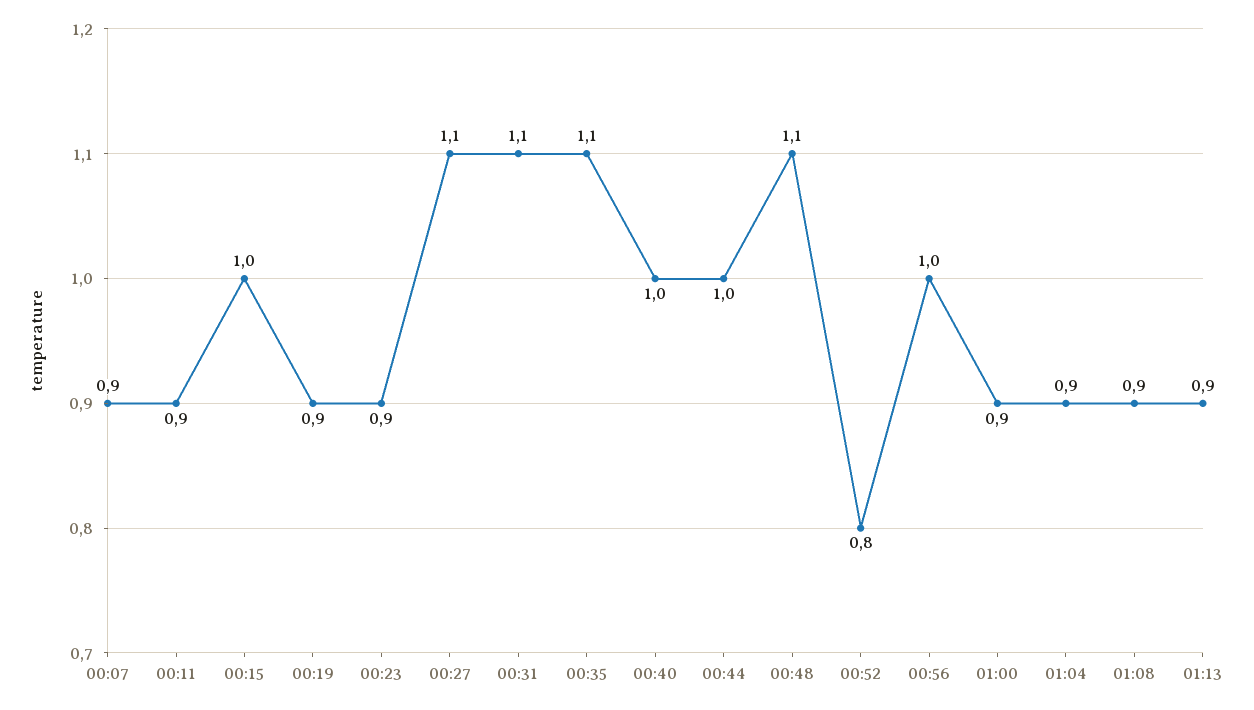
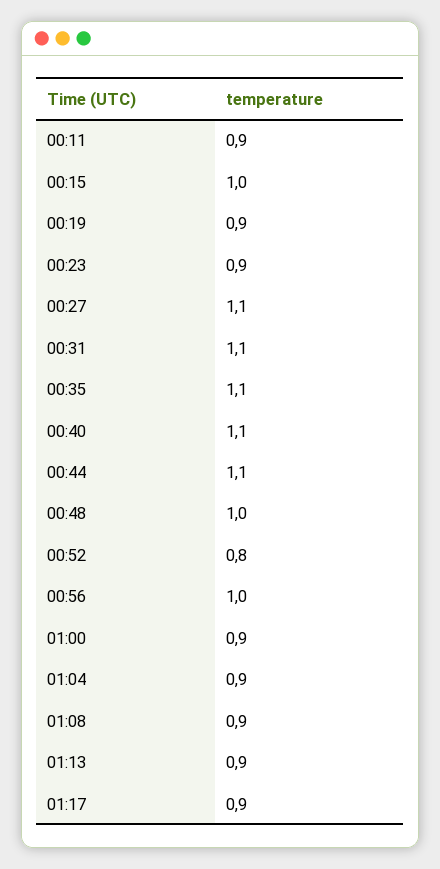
00:07: 0.9 -> none
00:40: 1 -> 1.1
00:44: 1 -> 1.1
00:48: 1.1 -> 1
01:17: none -> 0.9

